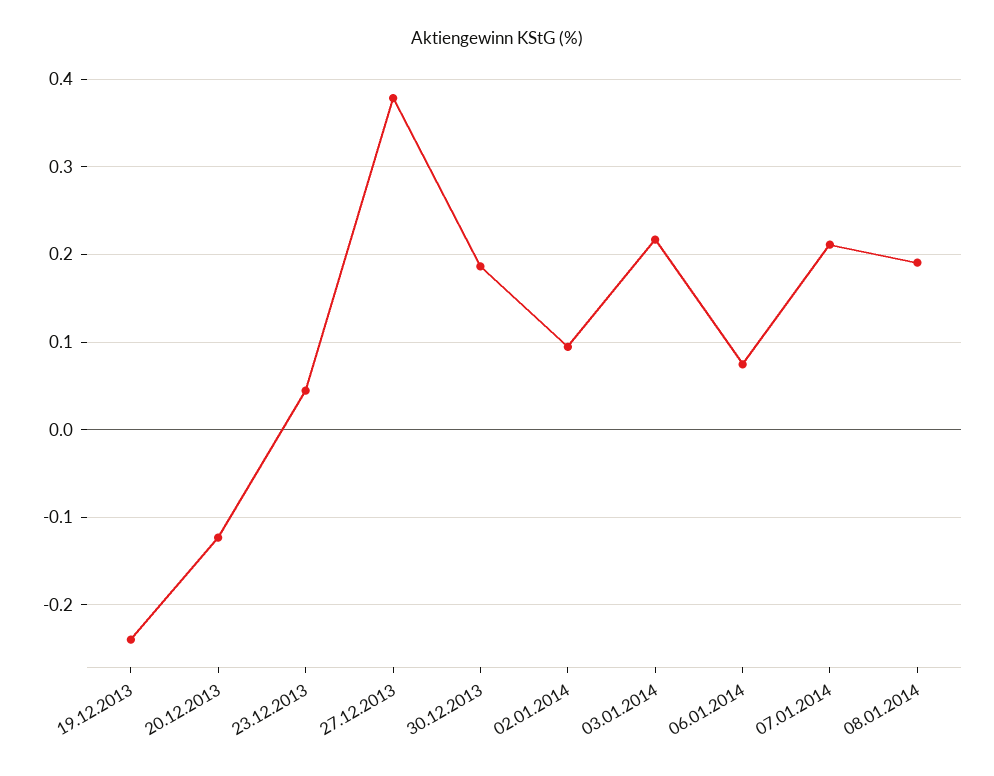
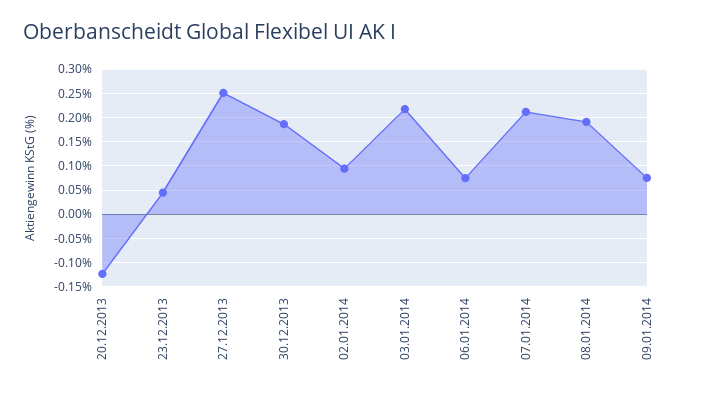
19.12.2013: -0.24 -> none
27.12.2013: 0.38 -> 0.25
09.01.2014: none -> 0.075

